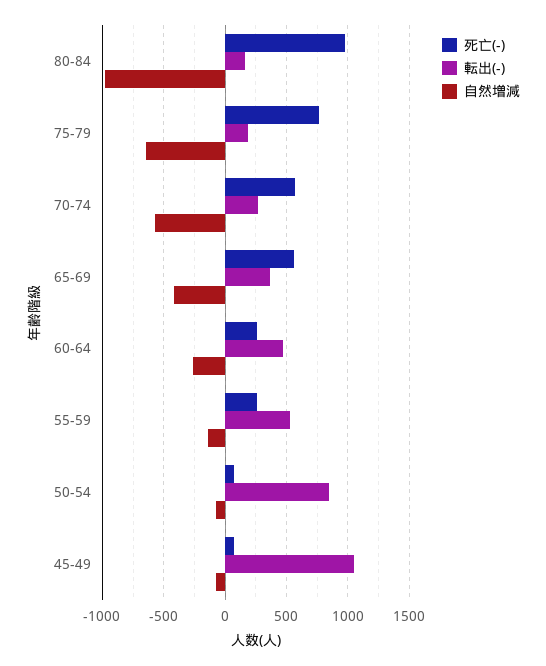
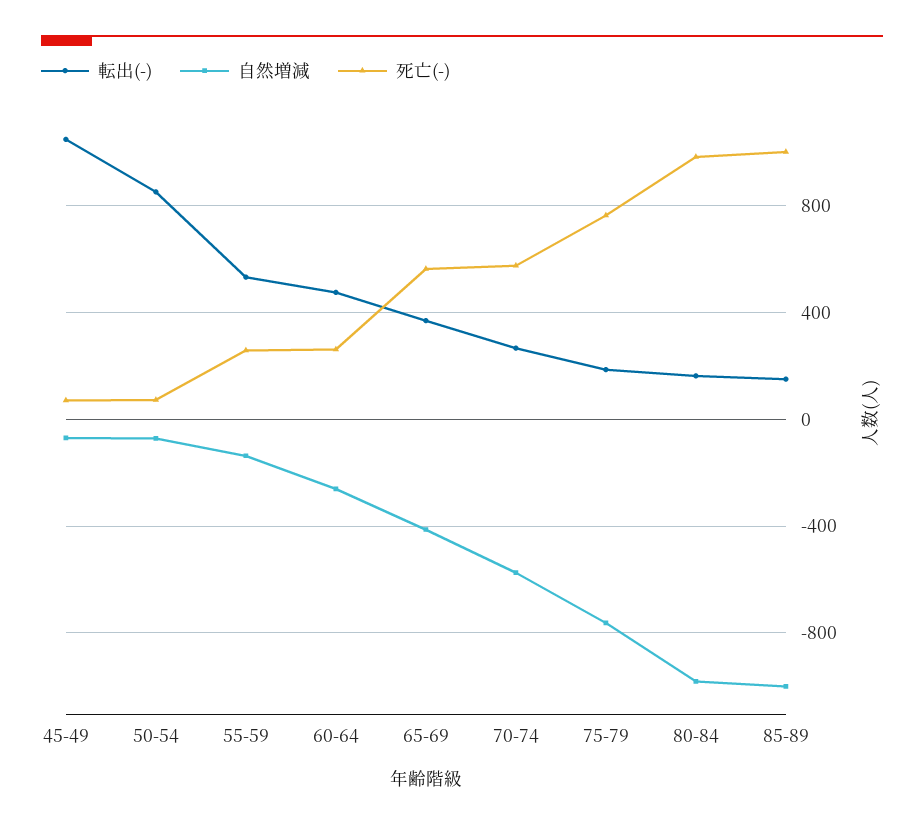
自然増減, 75-79: -650 -> -750
転出(-), 85-89: none -> 150
自然増減, 85-89: none -> -1000
死亡(-), 85-89: none -> 1000

